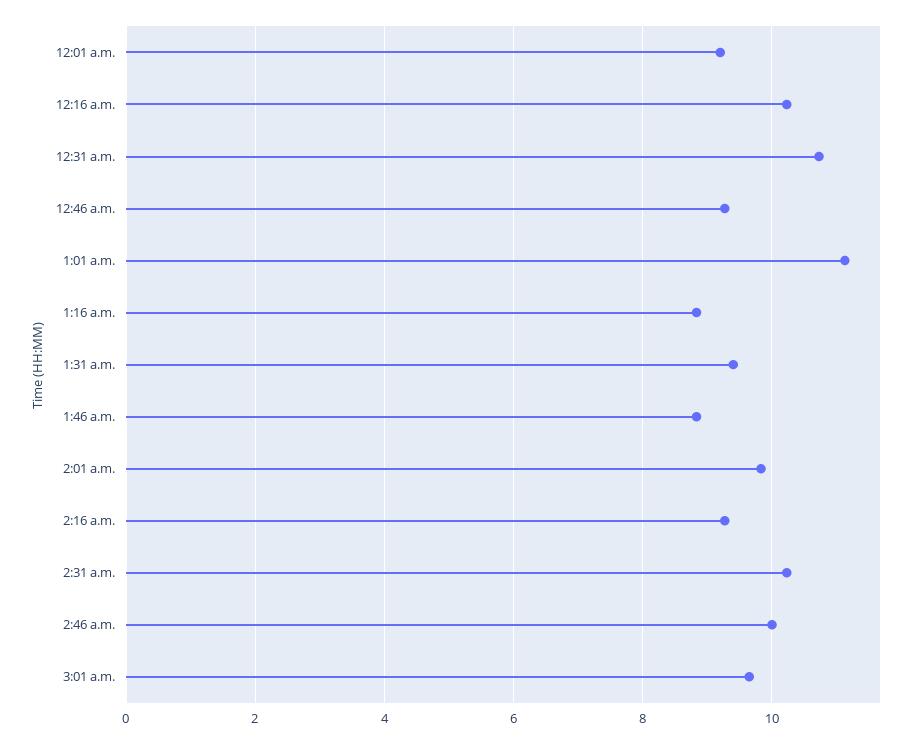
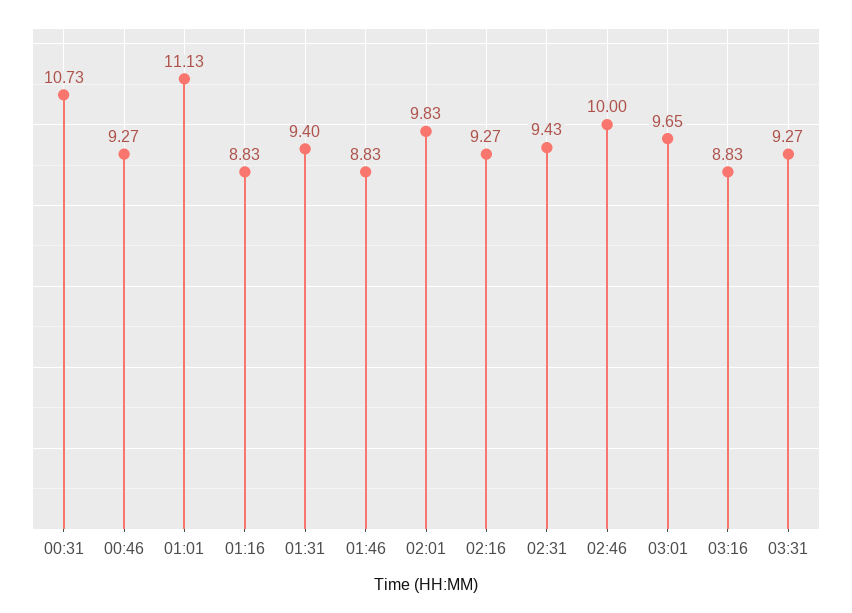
12:01 a.m.: 9.2 -> none
12:16 a.m.: 10.2 -> none
2:31 a.m.: 10.2 -> 9.43
03:16: none -> 8.83
03:31: none -> 9.27

